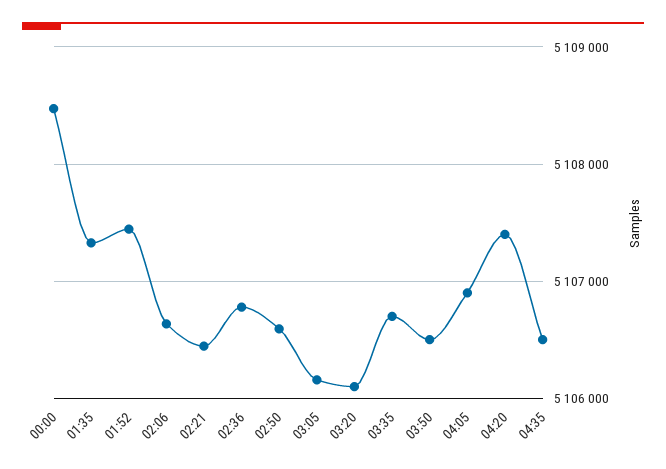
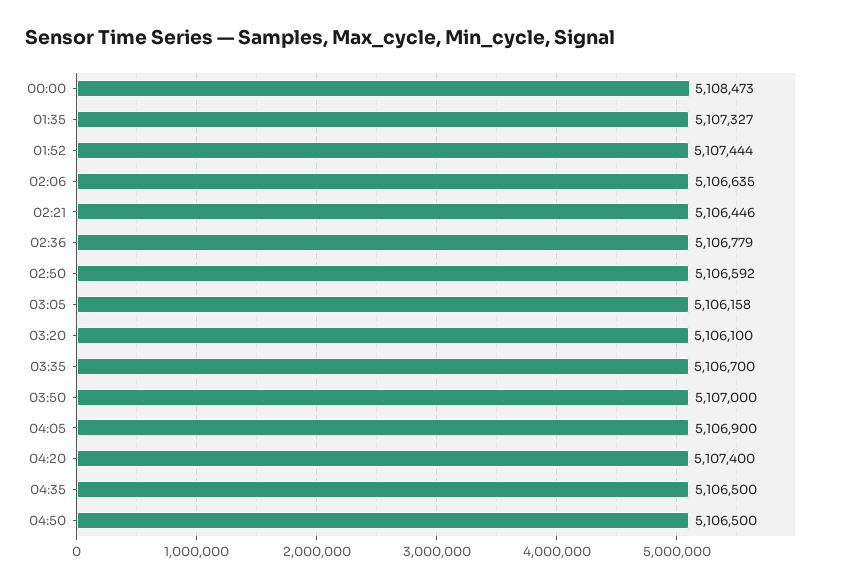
03:50: 5106500 -> 5107000
04:50: none -> 5106500

